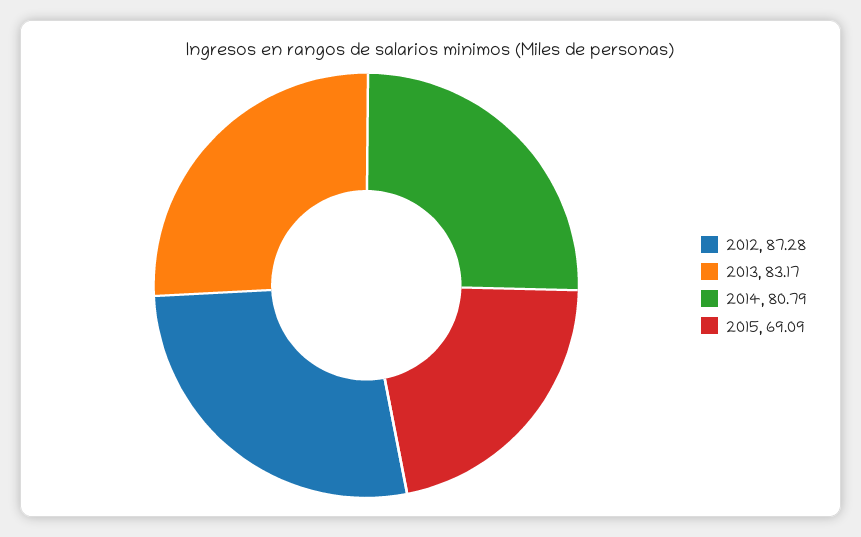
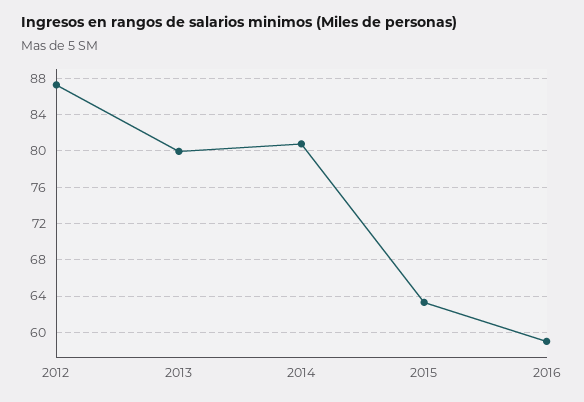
2013: 83.17 -> 80
2015: 69.09 -> 63
2016: none -> 59

